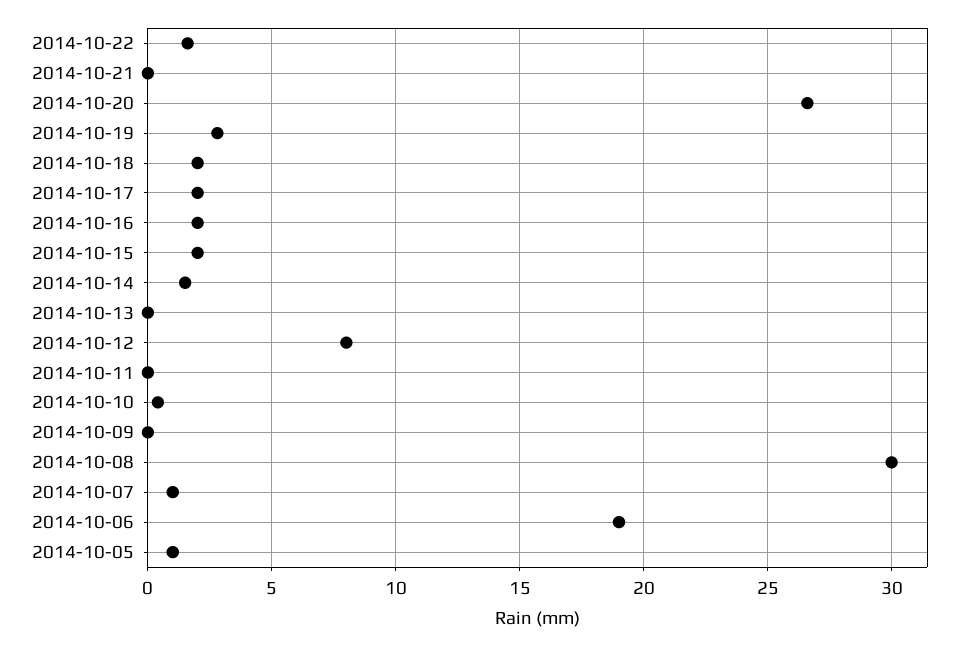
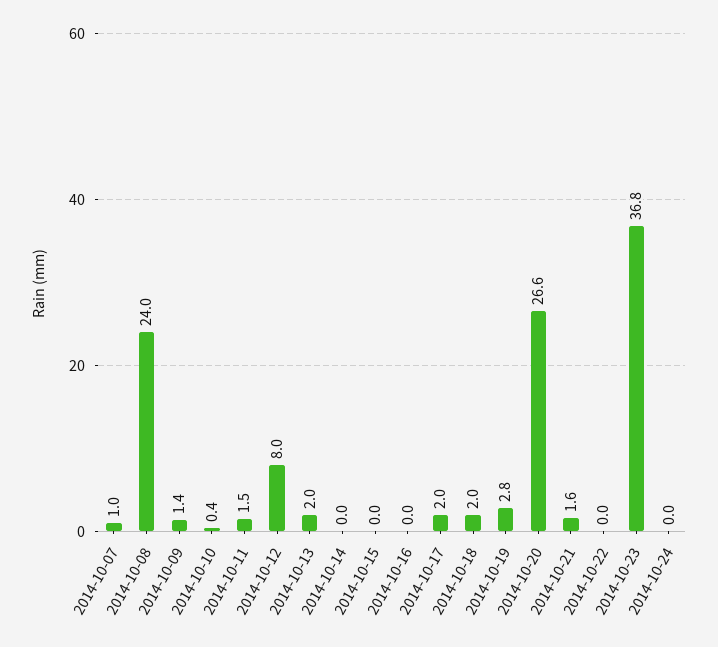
2014-10-22: 1.5 -> 0
2014-10-21: 0 -> 1.6
2014-10-16: 2 -> 0
2014-10-15: 2 -> 0
2014-10-14: 1.5 -> 0
2014-10-13: 0 -> 2
2014-10-11: 0 -> 1.5
2014-10-09: 0 -> 1.4
2014-10-08: 30 -> 24
2014-10-06: 19 -> none
2014-10-05: 1 -> none
2014-10-23: none -> 36.8
2014-10-24: none -> 0

